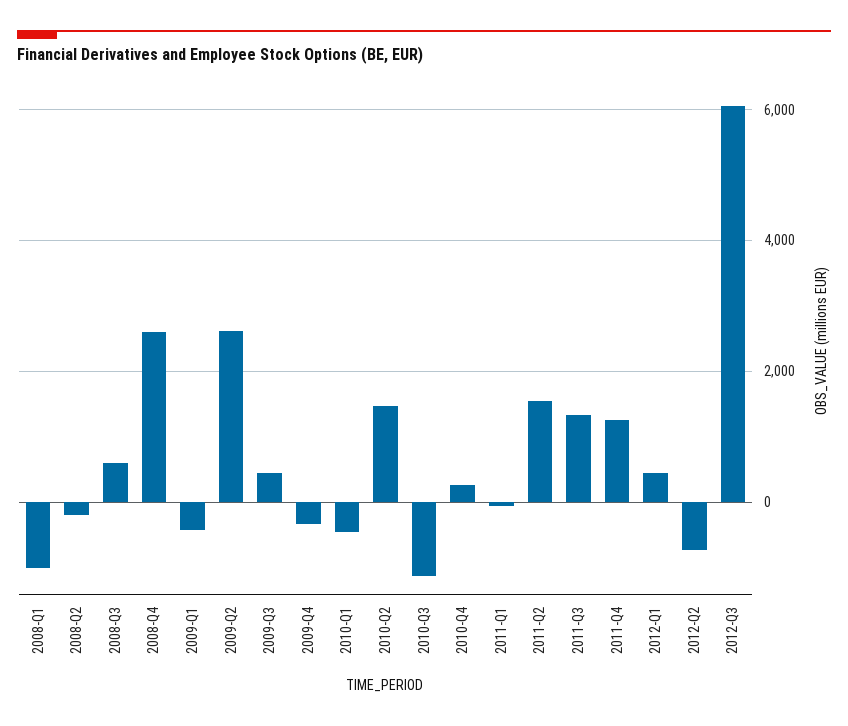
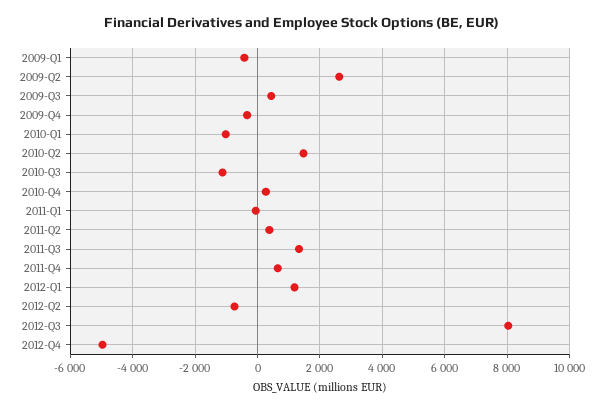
2008-Q1: -1000 -> none
2008-Q2: -200 -> none
2008-Q3: 600 -> none
2008-Q4: 2600 -> none
2010-Q1: -400 -> -1000
2011-Q2: 1600 -> 400
2011-Q4: 1200 -> 600
2012-Q1: 400 -> 1200
2012-Q3: 6000 -> 8000
2012-Q4: none -> -5000

